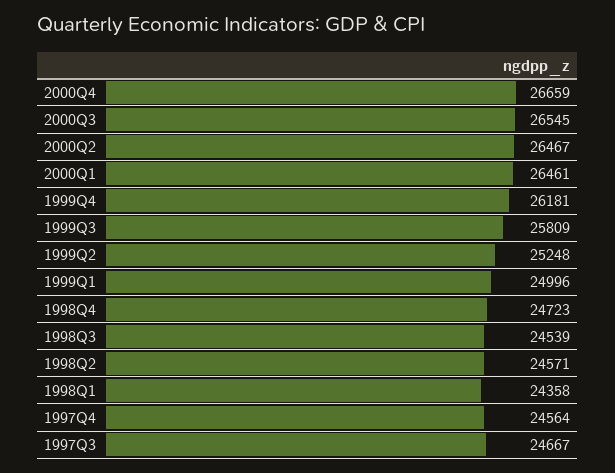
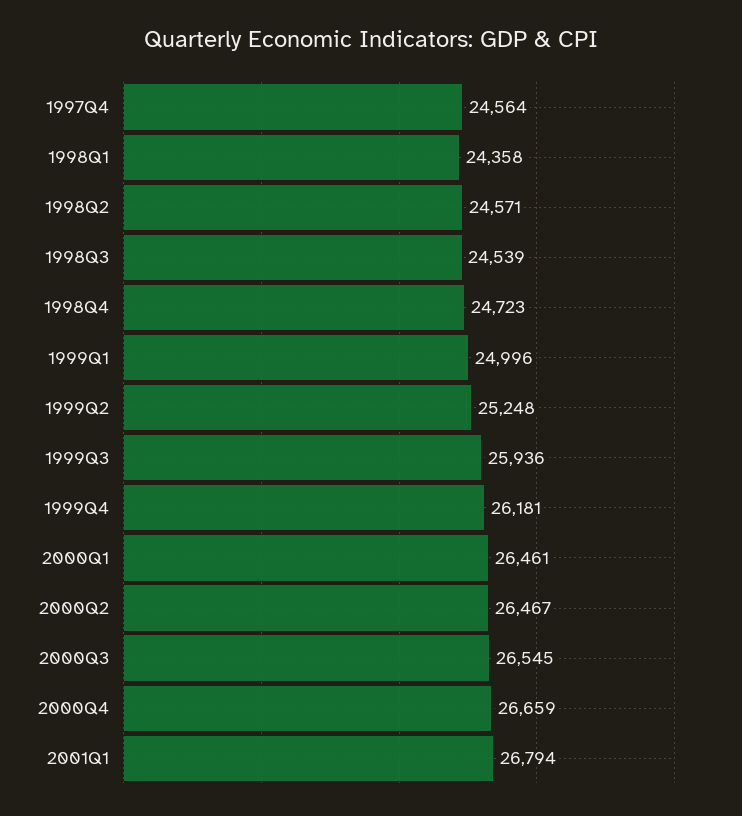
1999Q3: 25809 -> 25936
1997Q3: 24667 -> none
2001Q1: none -> 26794

